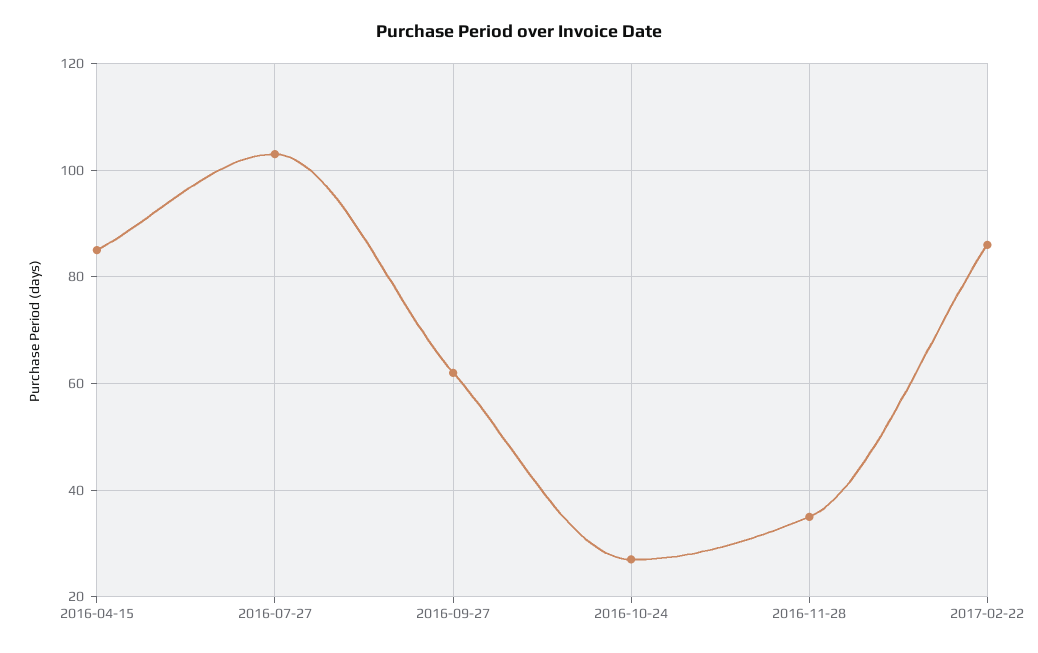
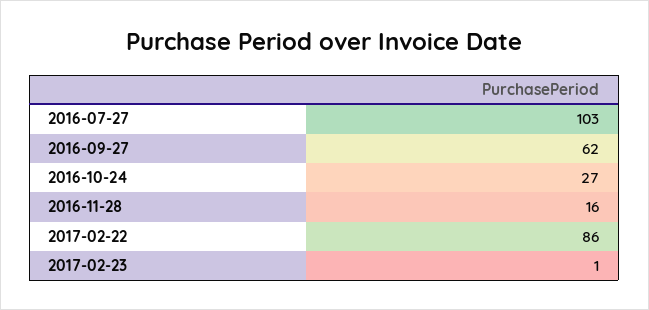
2016-04-15: 85 -> none
2016-11-28: 35 -> 16
2017-02-23: none -> 1

